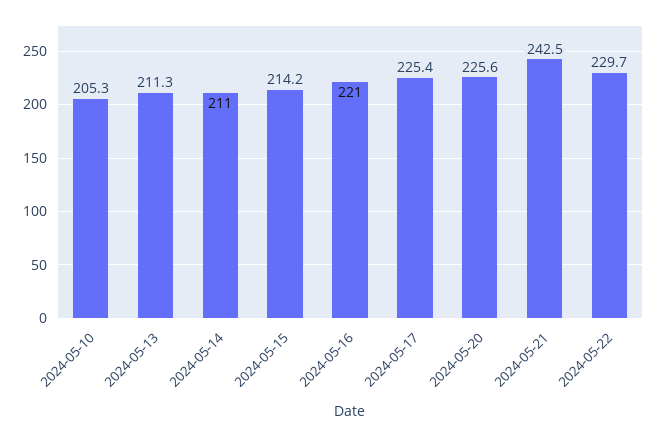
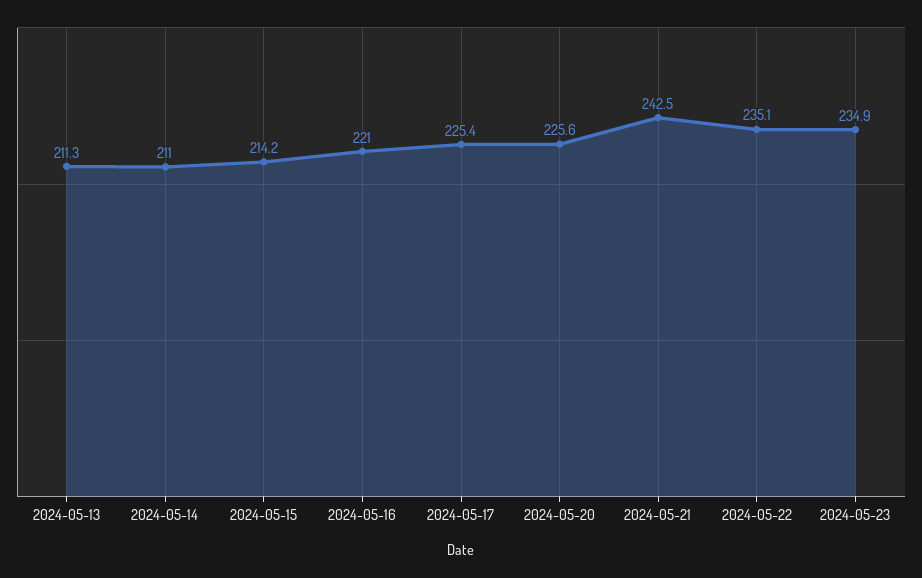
2024-05-10: 205.3 -> none
2024-05-22: 229.7 -> 235.1
2024-05-23: none -> 234.9

